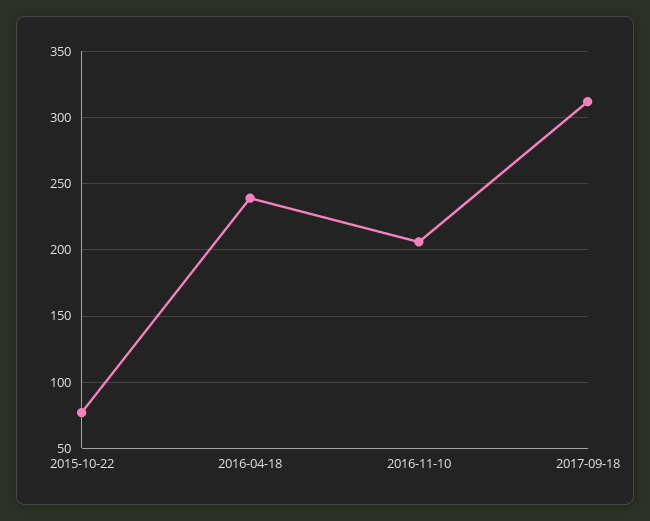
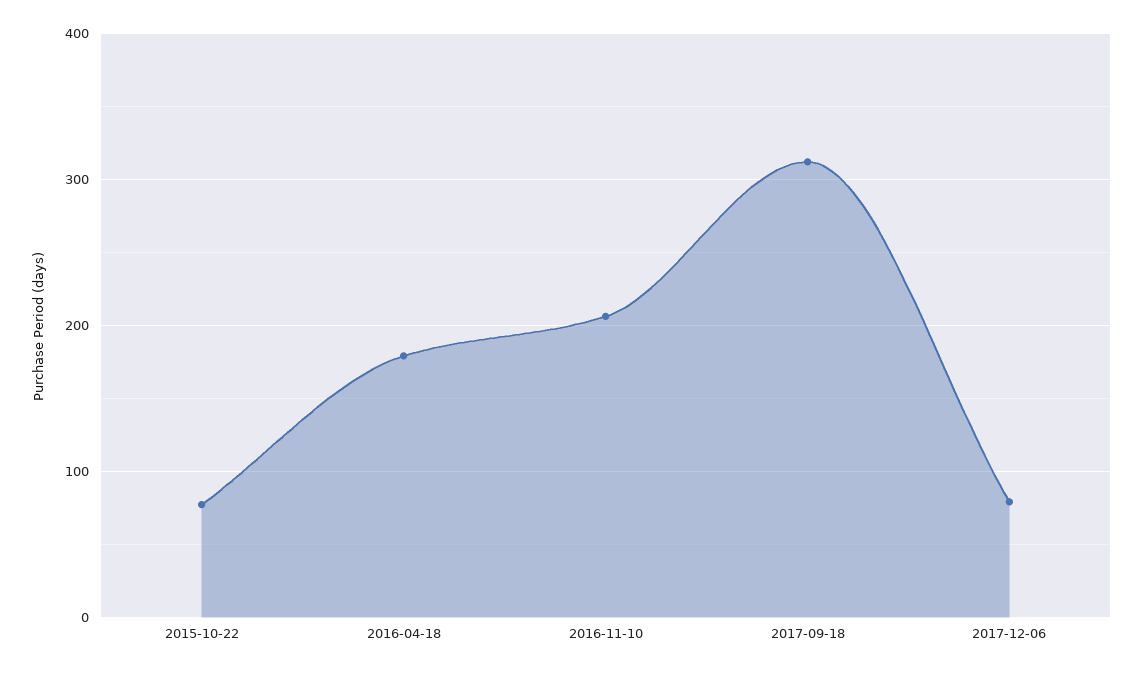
2016-04-18: 240 -> 180
2017-12-06: none -> 80

